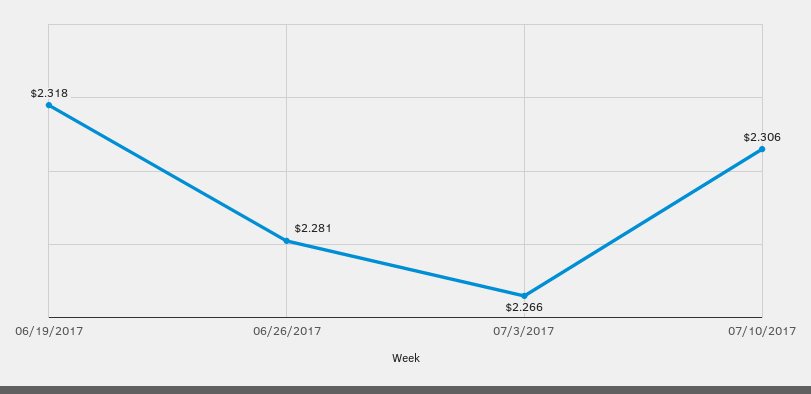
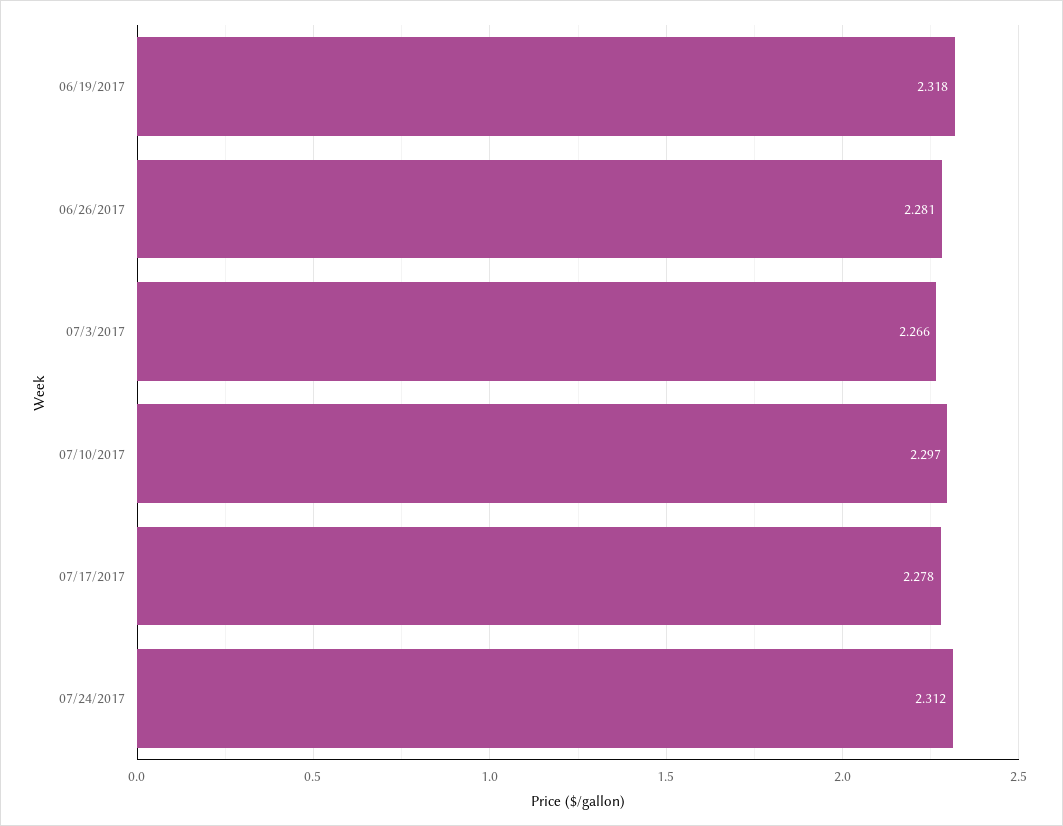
07/10/2017: 2.306 -> 2.297
07/17/2017: none -> 2.278
07/24/2017: none -> 2.312

